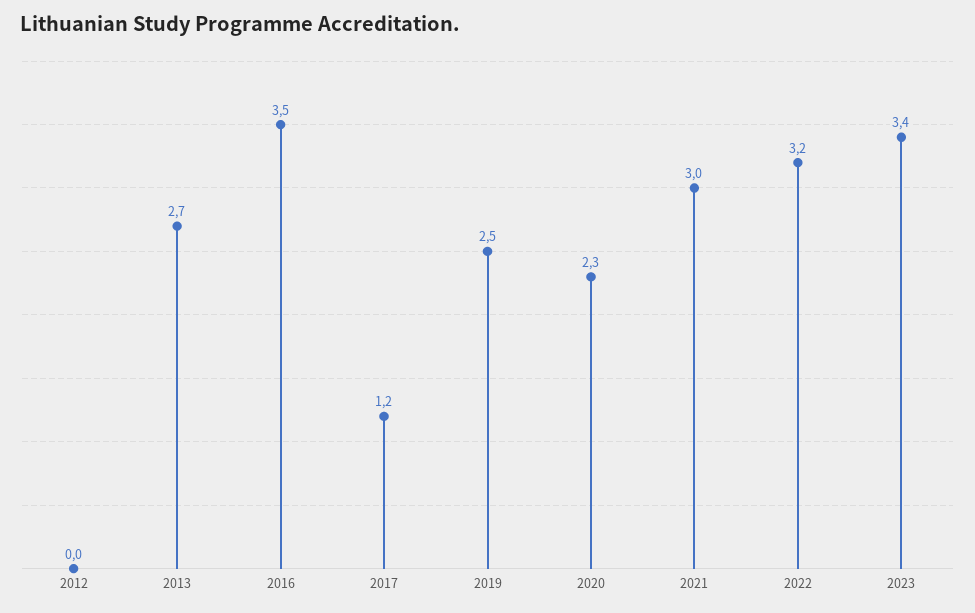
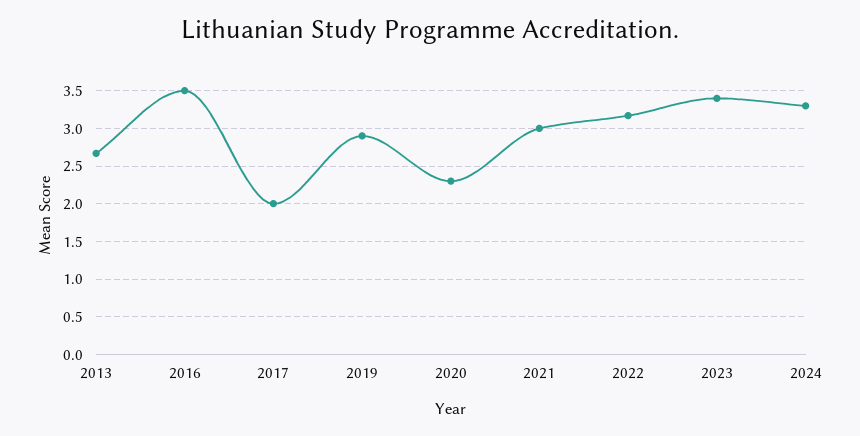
2012: 0 -> none
2017: 1.2 -> 2
2019: 2.5 -> 2.9
2024: none -> 3.3

